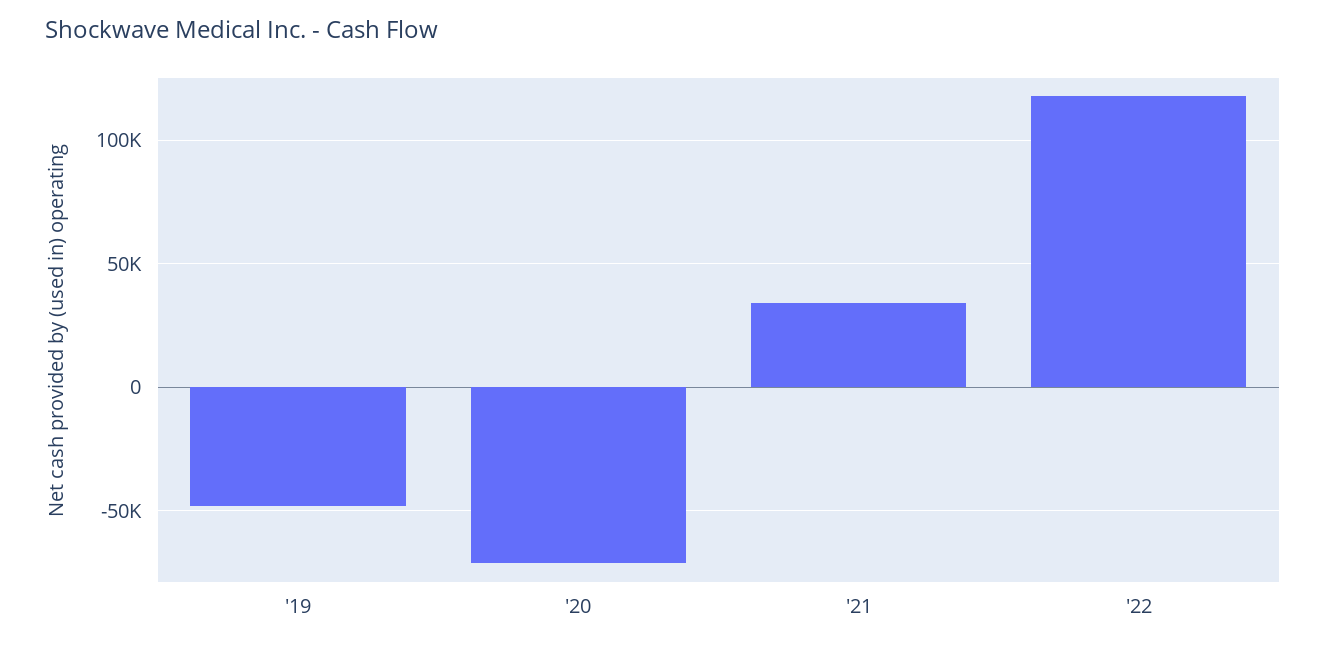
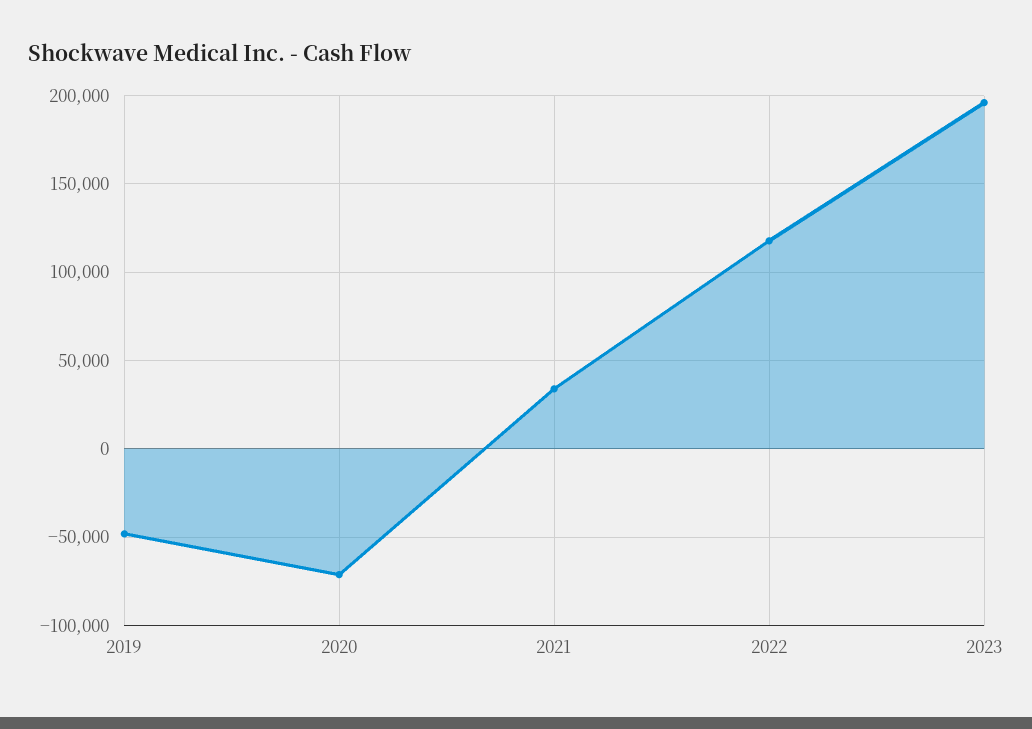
2023: none -> 195000

